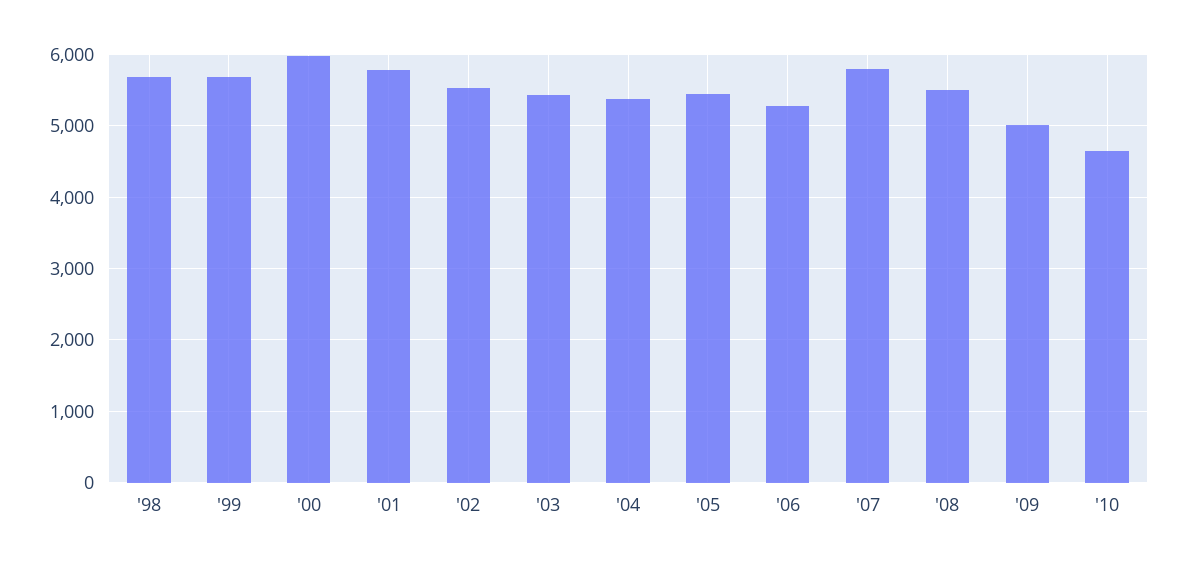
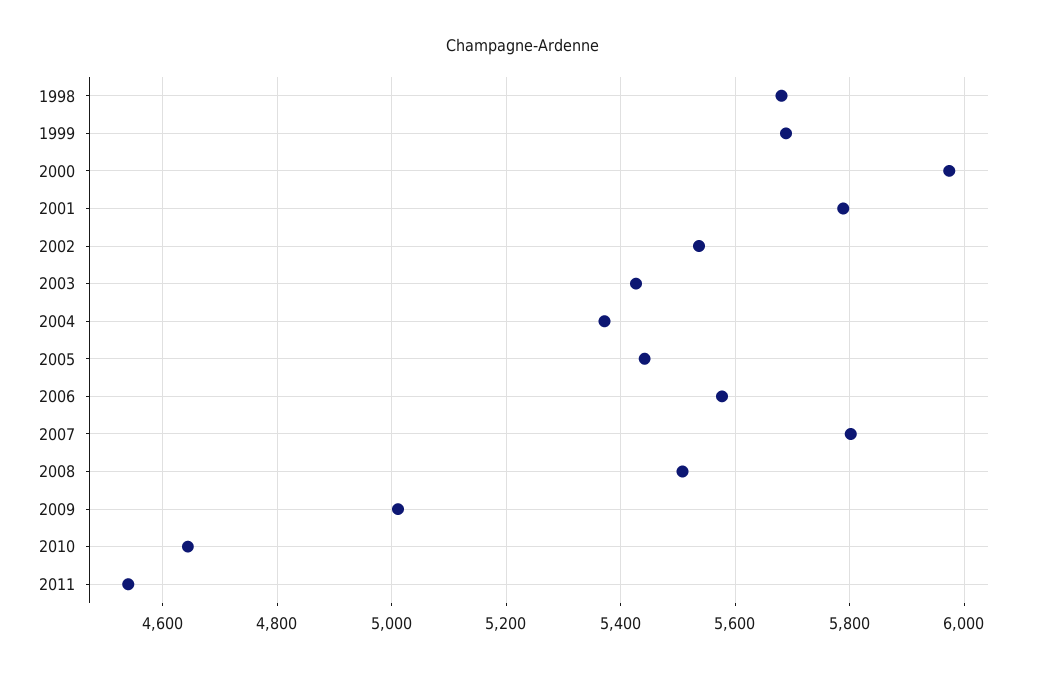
'06: 5300 -> 5580
2011: none -> 4540

